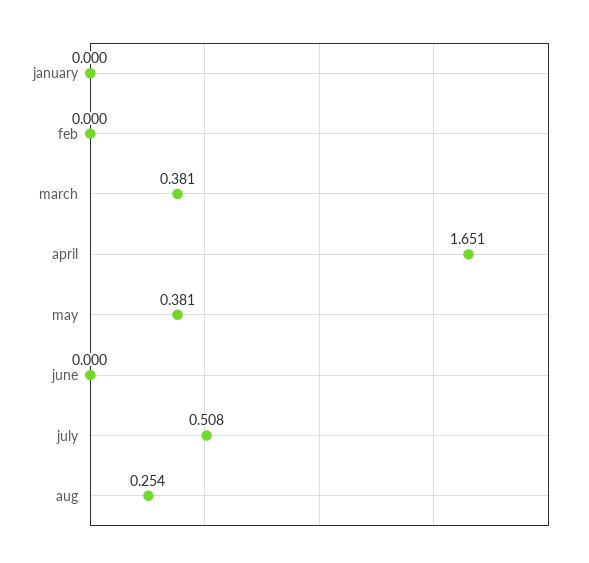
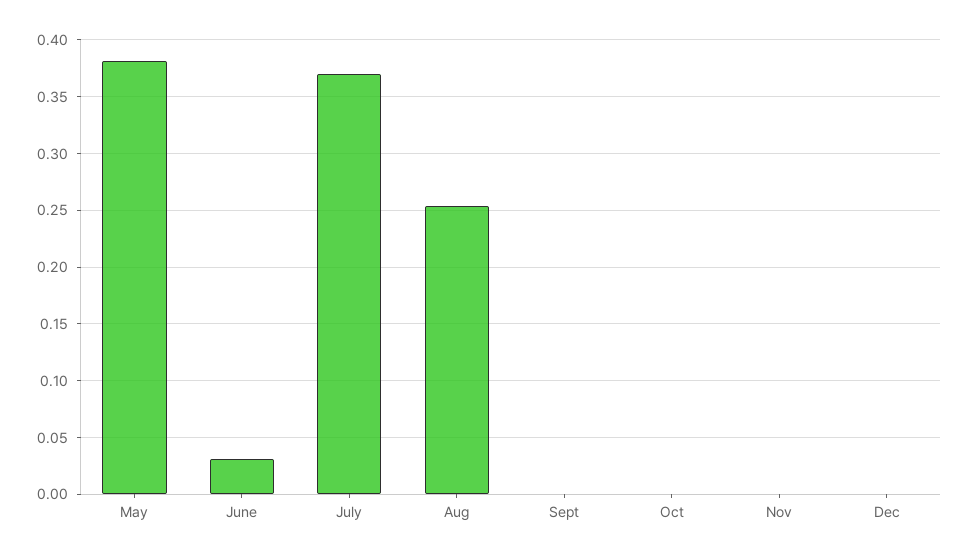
january: 0 -> none
feb: 0 -> none
march: 0.381 -> none
april: 1.651 -> none
june: 0 -> 0.03
july: 0.508 -> 0.37
Sept: none -> 0
Oct: none -> 0
Nov: none -> 0
Dec: none -> 0

